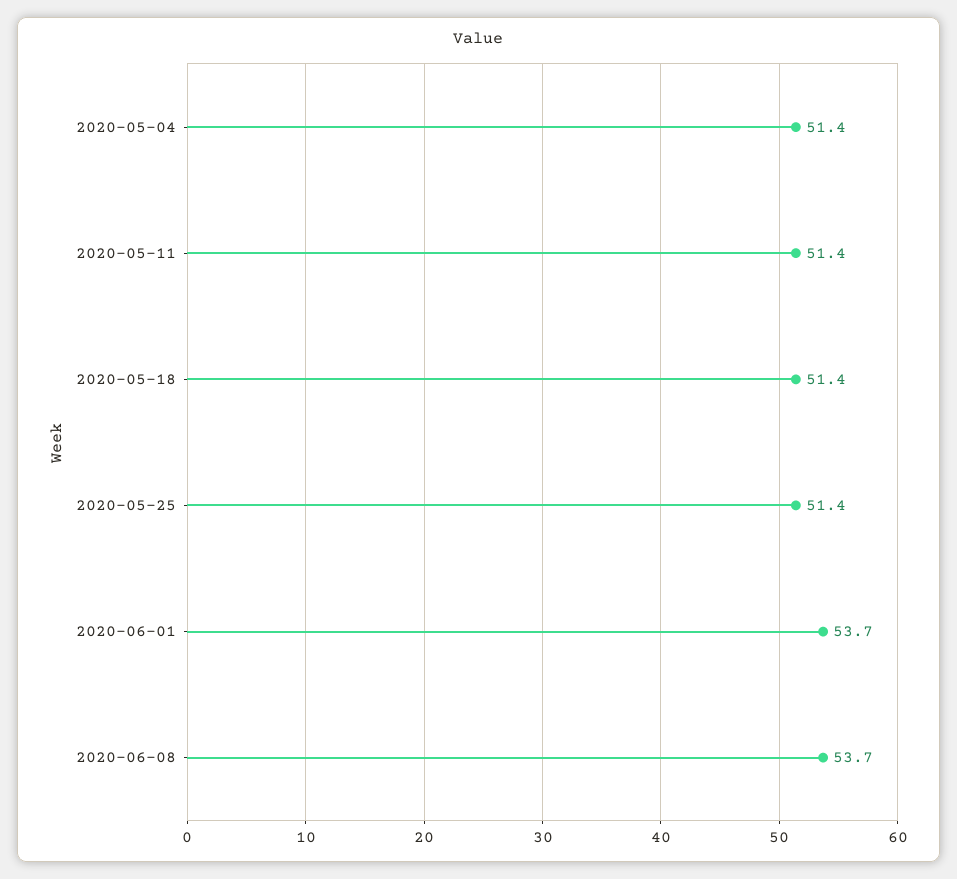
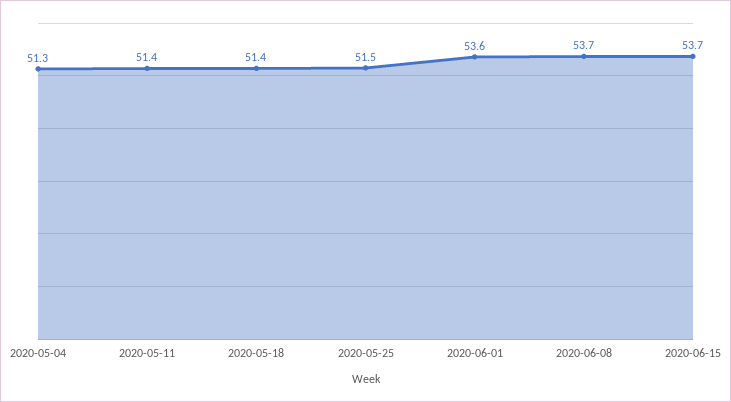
2020-05-04: 51.4 -> 51.3
2020-05-25: 51.4 -> 51.5
2020-06-01: 53.7 -> 53.6
2020-06-15: none -> 53.7

